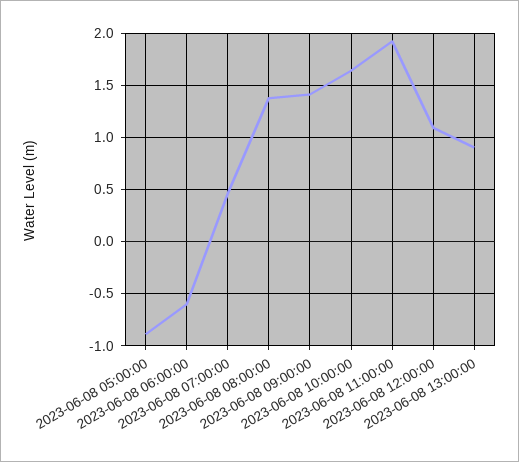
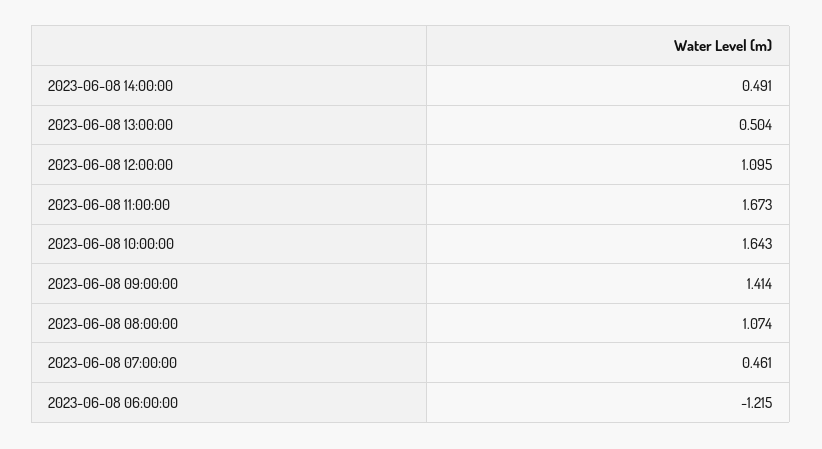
2023-06-08 05:00:00: -0.9 -> none
2023-06-08 06:00:00: -0.6 -> -1.215
2023-06-08 08:00:00: 1.4 -> 1.074
2023-06-08 11:00:00: 1.9 -> 1.673
2023-06-08 13:00:00: 0.9 -> 0.504
2023-06-08 14:00:00: none -> 0.491

